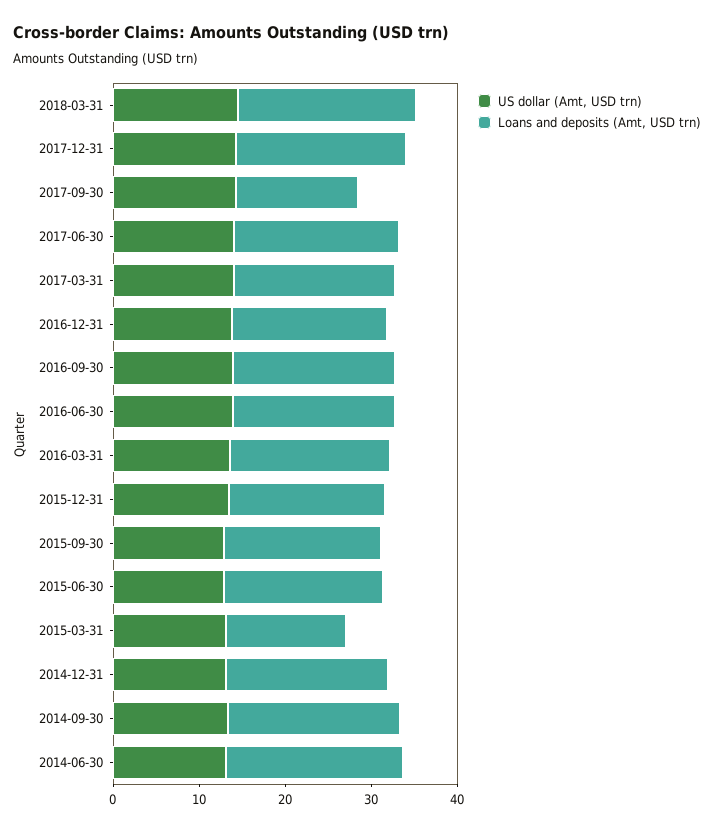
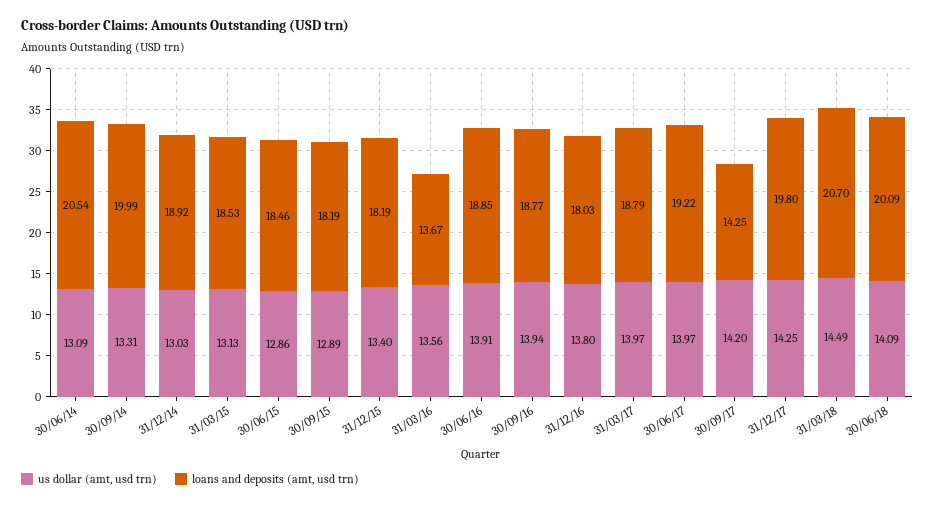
Loans and deposits (Amt, USD trn), 2016-03-31: 18 -> 13.67
Loans and deposits (Amt, USD trn), 2015-03-31: 14 -> 18.53
US dollar (Amt, USD trn), 30/06/18: none -> 14.09
Loans and deposits (Amt, USD trn), 30/06/18: none -> 20.09

